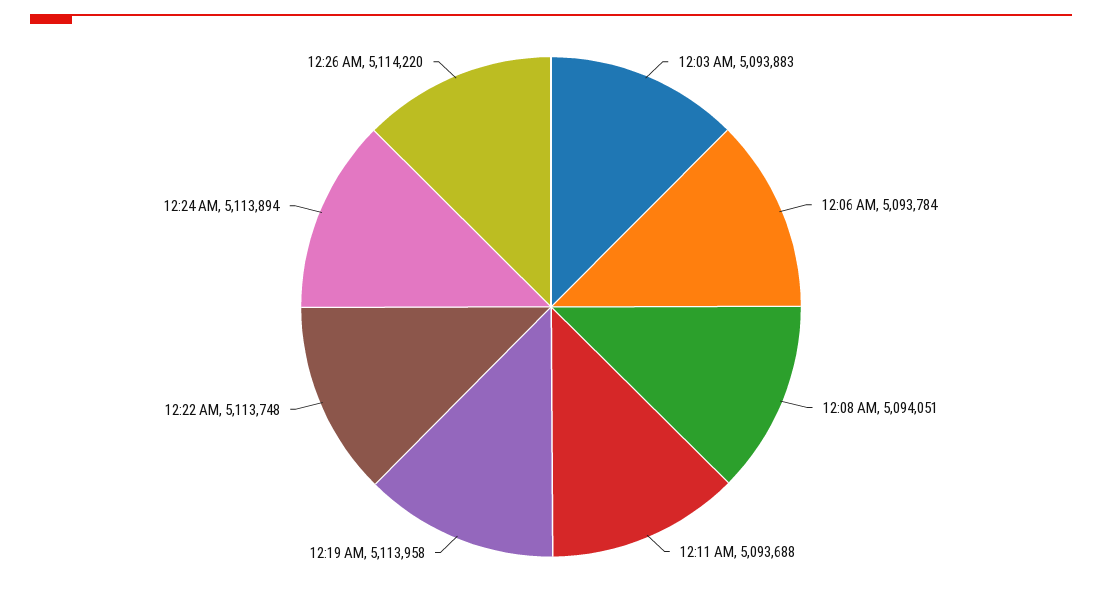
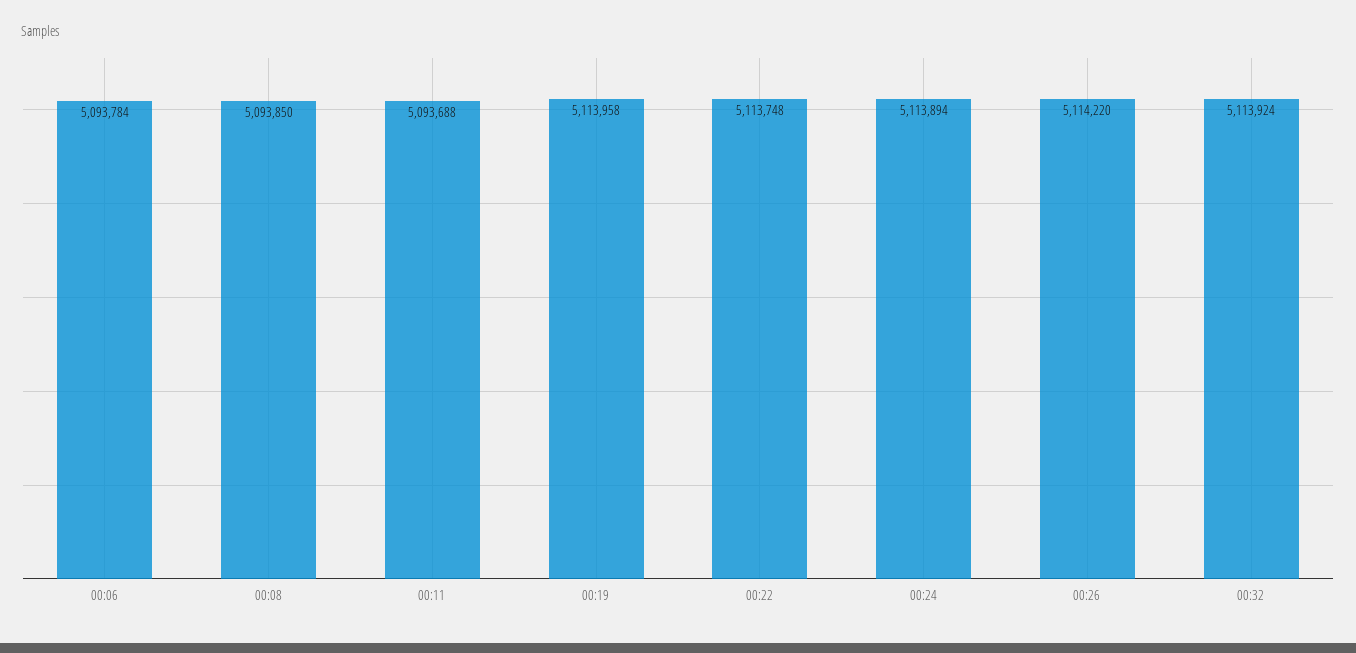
12:03 AM: 5093883 -> none
12:08 AM: 5094051 -> 5093850
00:32: none -> 5113924

